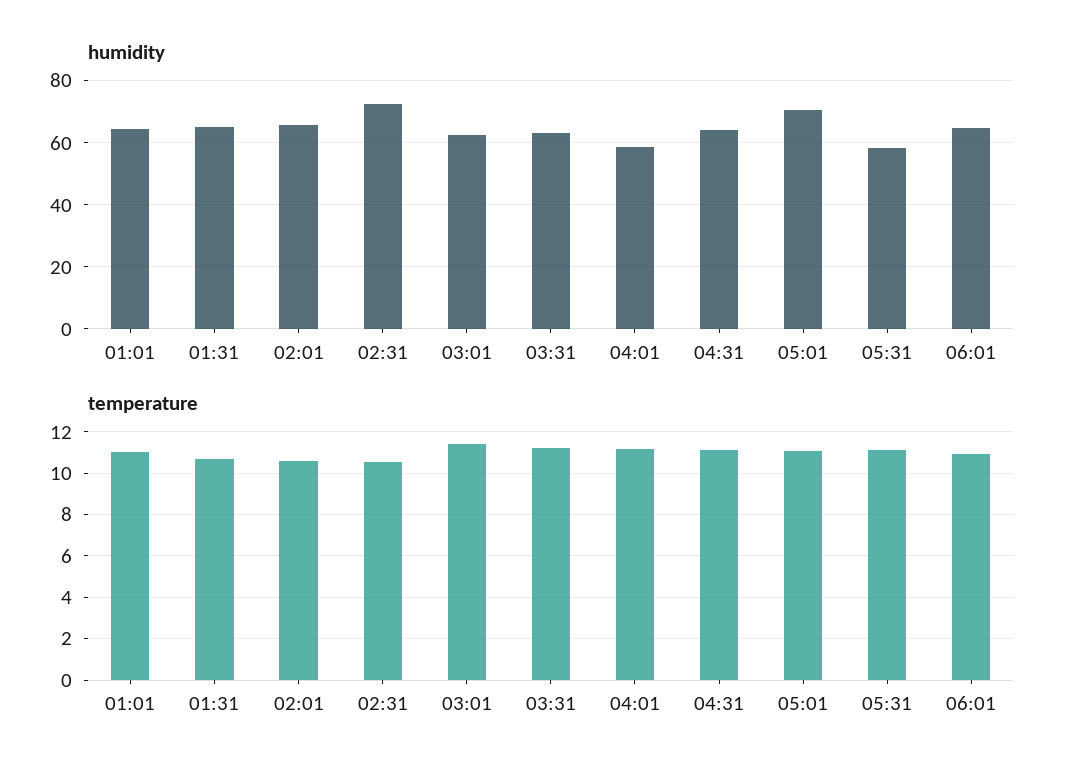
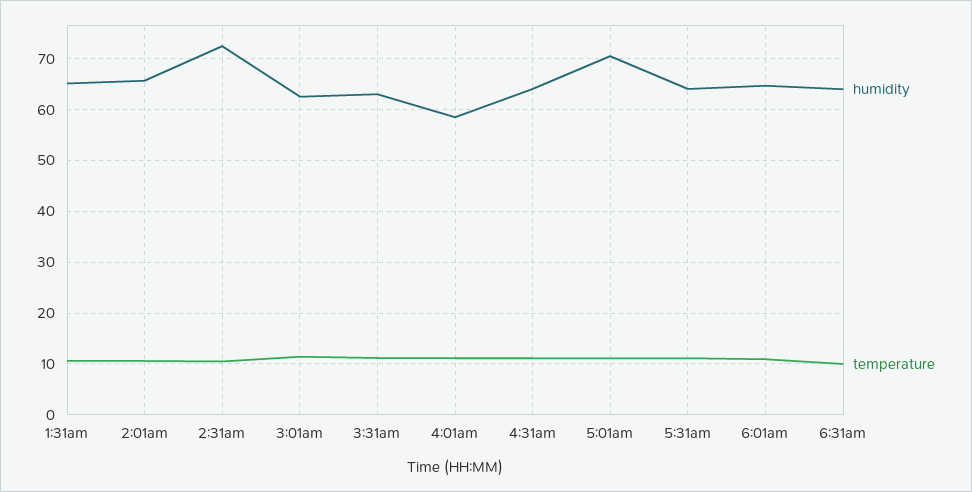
humidity, 01:01: 64 -> none
humidity, 05:31: 58 -> 64
temperature, 01:01: 11 -> none
humidity, 6:31am: none -> 64
temperature, 6:31am: none -> 10

